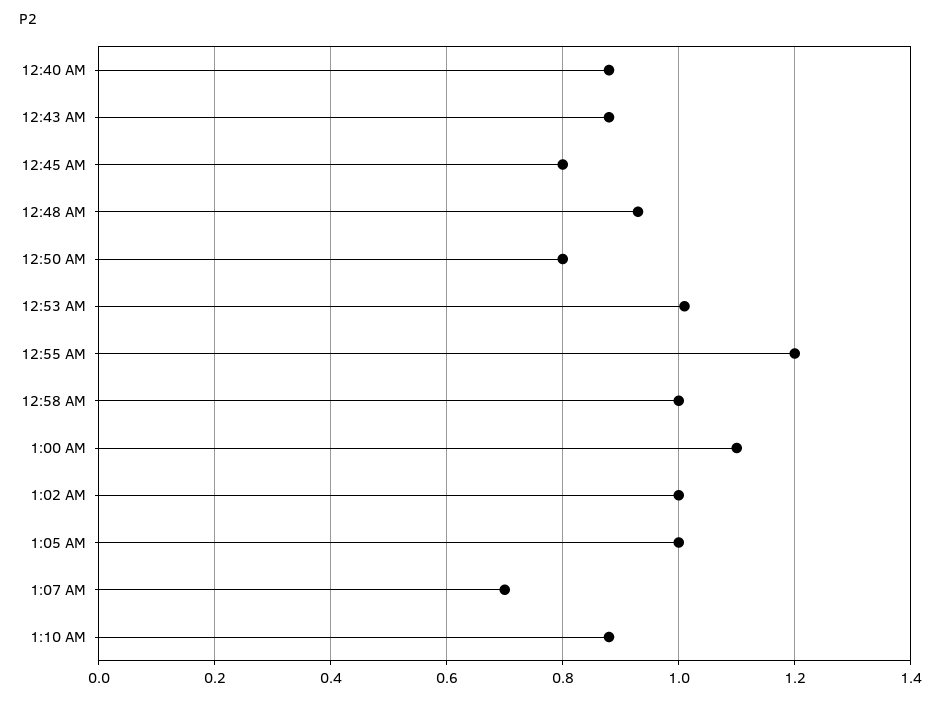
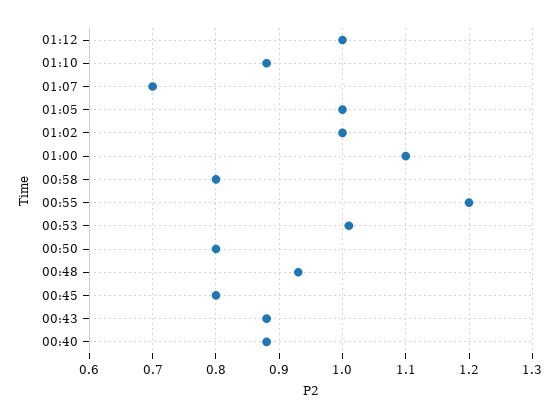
12:58 AM: 1 -> 0.8
01:12: none -> 1

